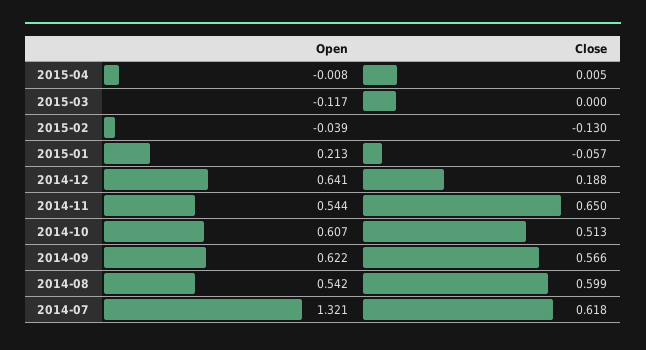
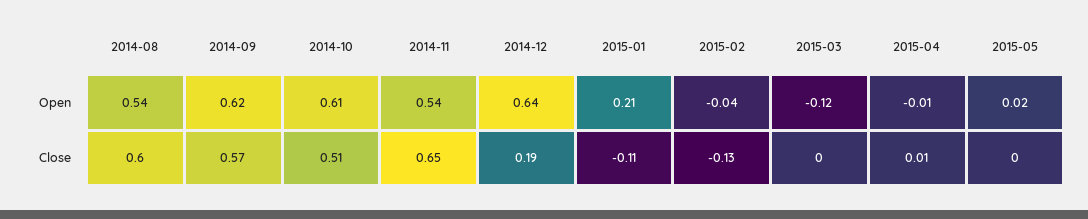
Close, 2015-01: -0.057 -> -0.11
Open, 2014-07: 1.321 -> none
Close, 2014-07: 0.618 -> none
Open, 2015-05: none -> 0.02
Close, 2015-05: none -> 0

